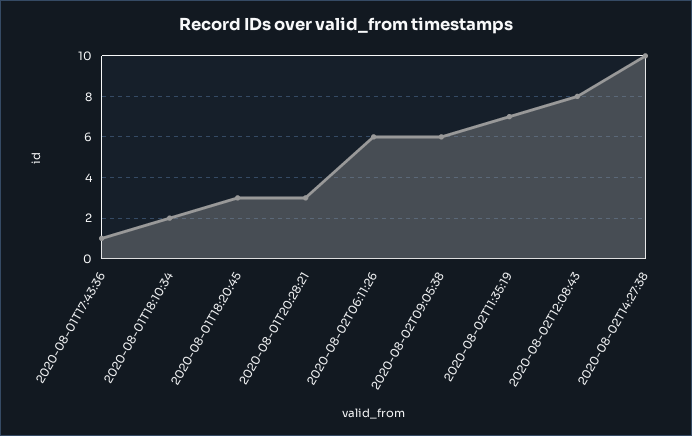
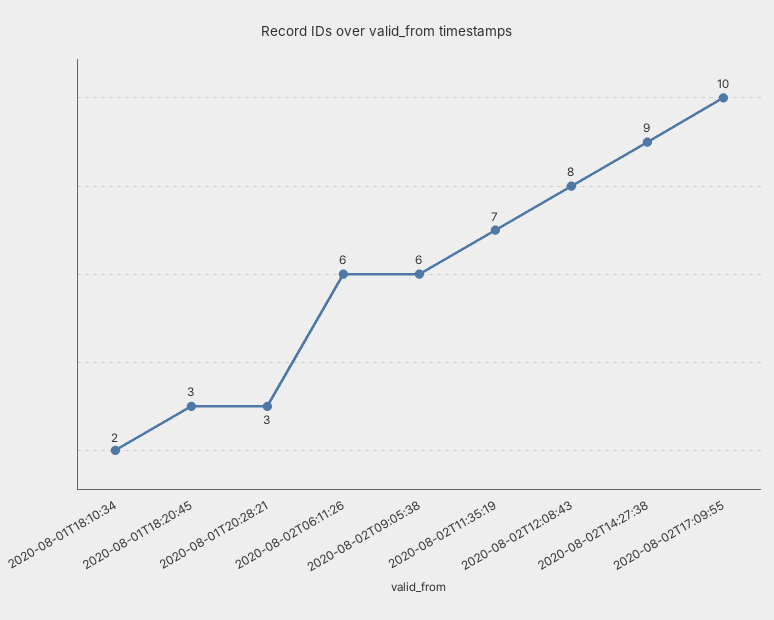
2020-08-01T17:43:36: 1 -> none
2020-08-02T14:27:38: 10 -> 9
2020-08-02T17:09:55: none -> 10

